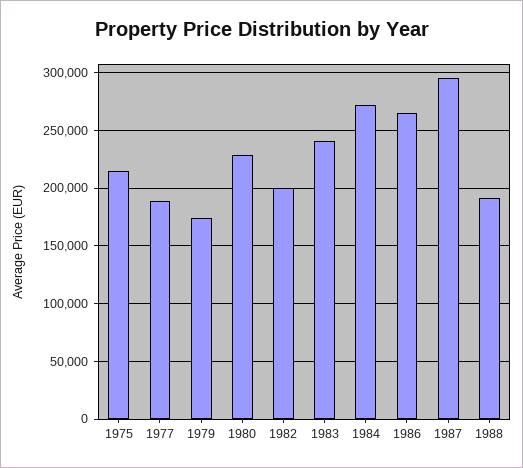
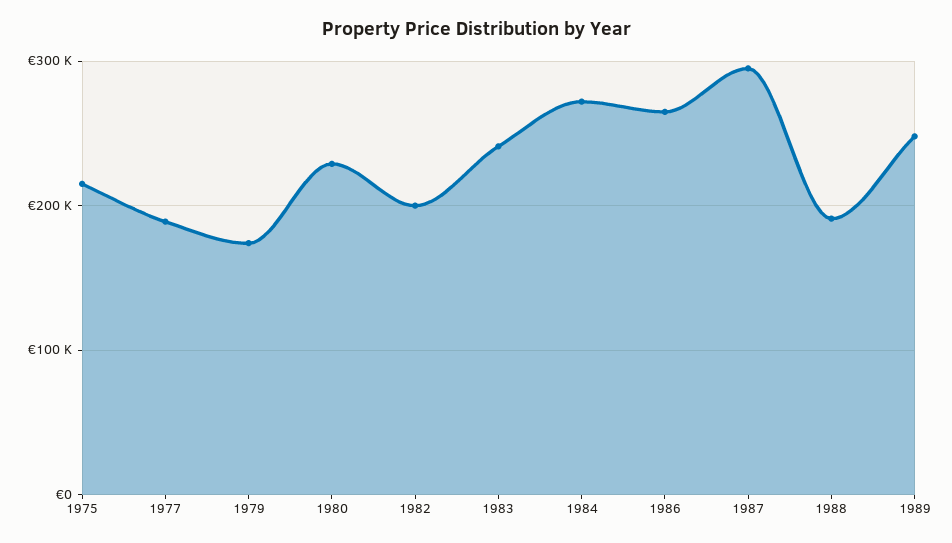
1989: none -> 250000

